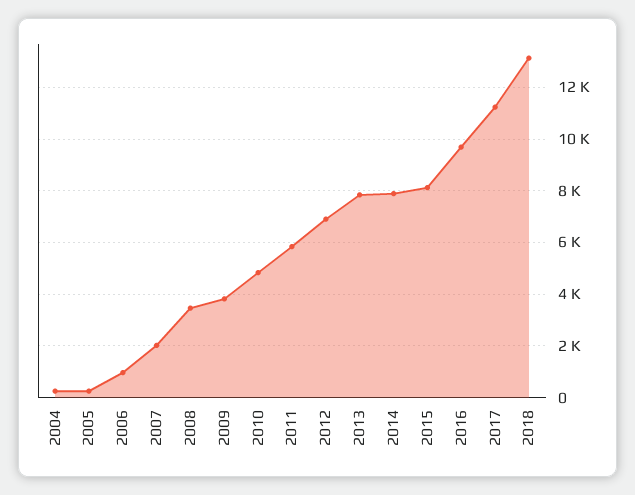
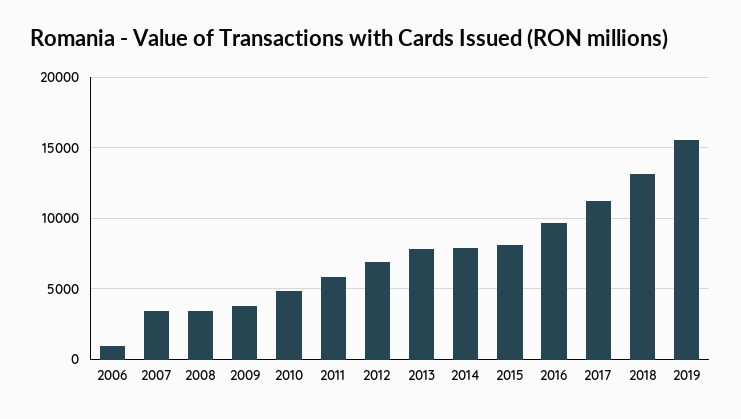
2004: 250 -> none
2005: 250 -> none
2007: 2000 -> 3500
2019: none -> 15500

